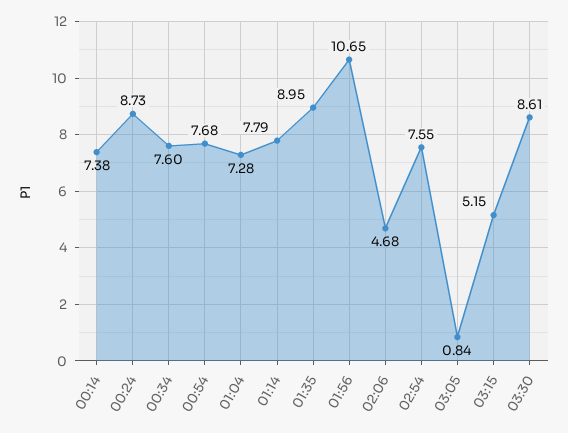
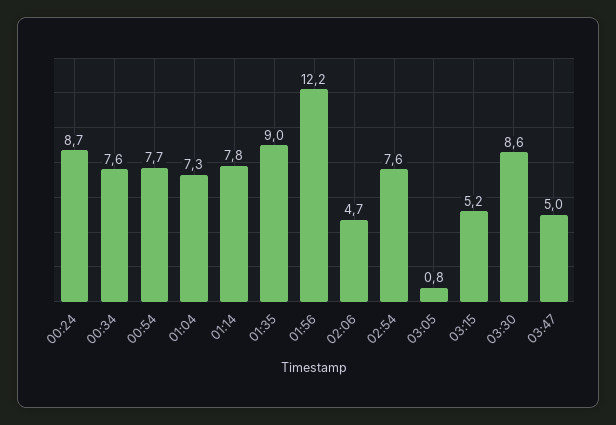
00:14: 7.38 -> none
01:56: 10.65 -> 12.2
03:47: none -> 5

